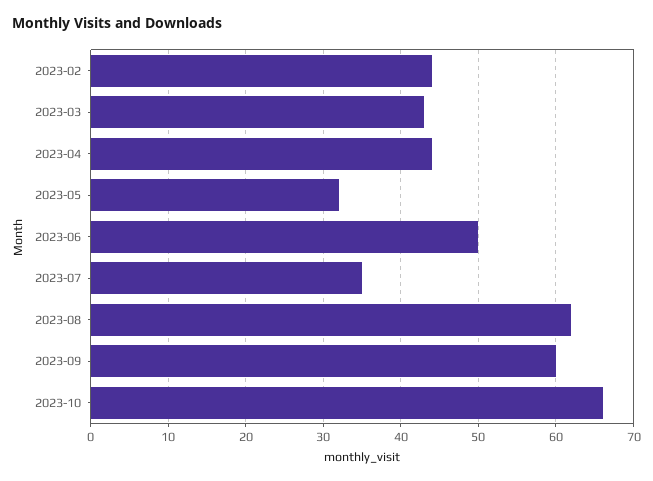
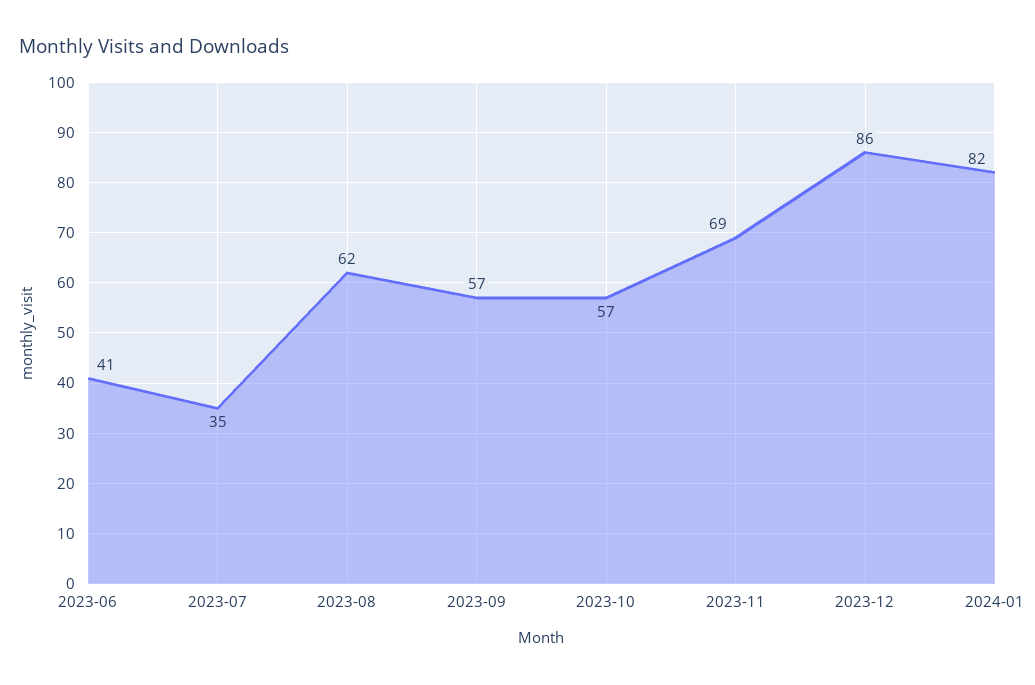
2023-02: 44 -> none
2023-03: 43 -> none
2023-04: 44 -> none
2023-05: 32 -> none
2023-06: 50 -> 41
2023-09: 60 -> 57
2023-10: 66 -> 57
2023-11: none -> 69
2023-12: none -> 86
2024-01: none -> 82

